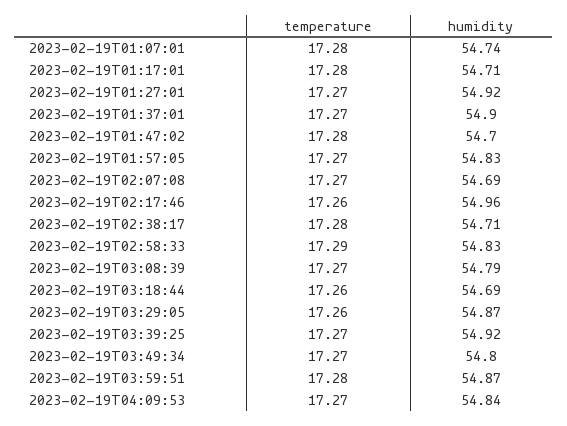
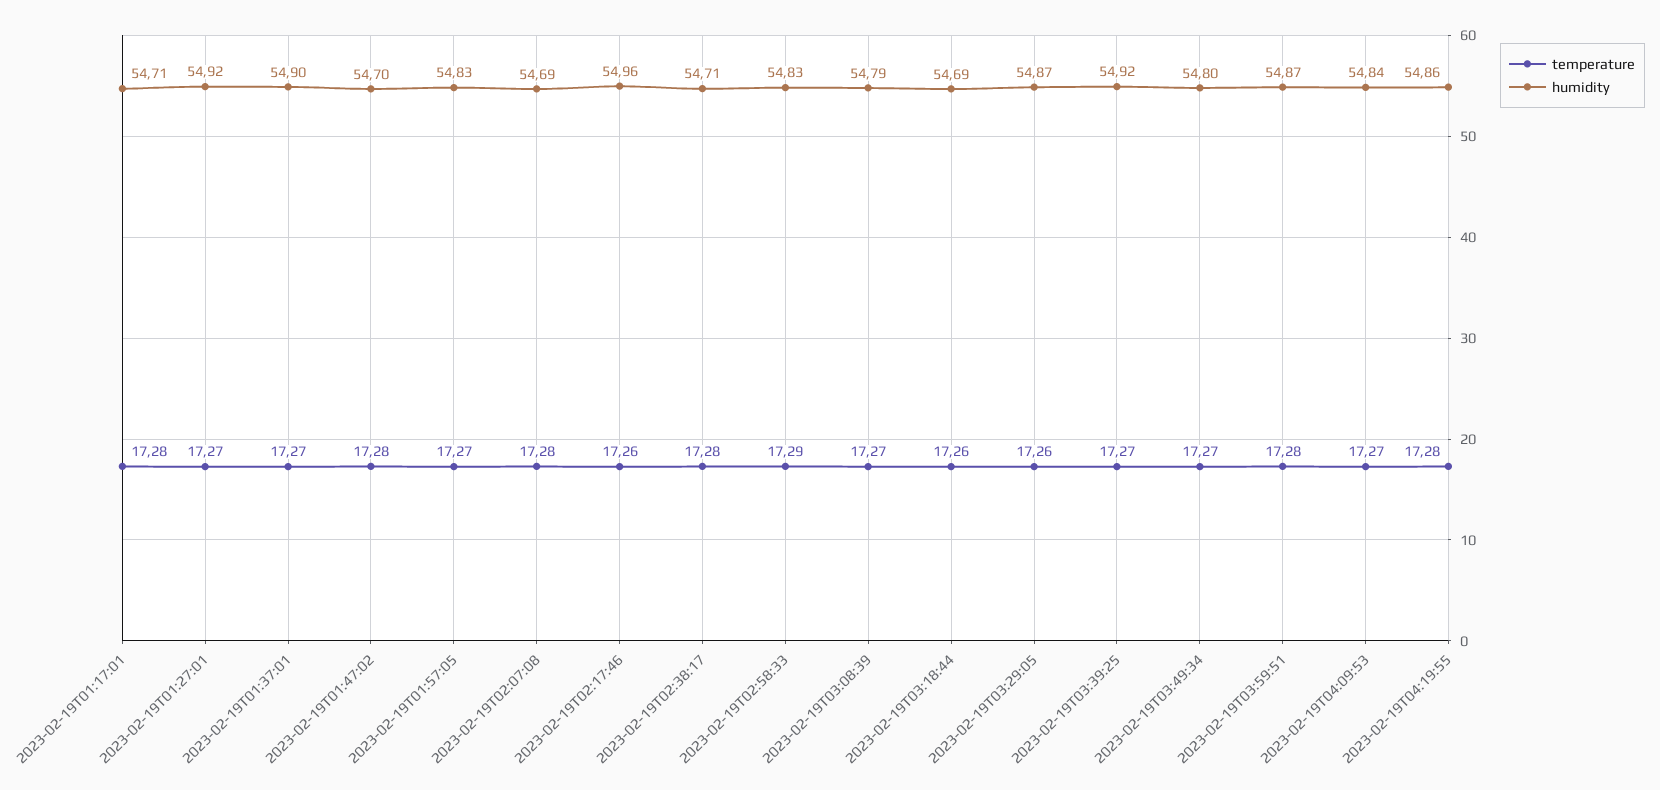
temperature, 2023-02-19T01:07:01: 17.28 -> none
humidity, 2023-02-19T01:07:01: 54.74 -> none
temperature, 2023-02-19T02:07:08: 17.27 -> 17.28
temperature, 2023-02-19T04:19:55: none -> 17.28
humidity, 2023-02-19T04:19:55: none -> 54.86

